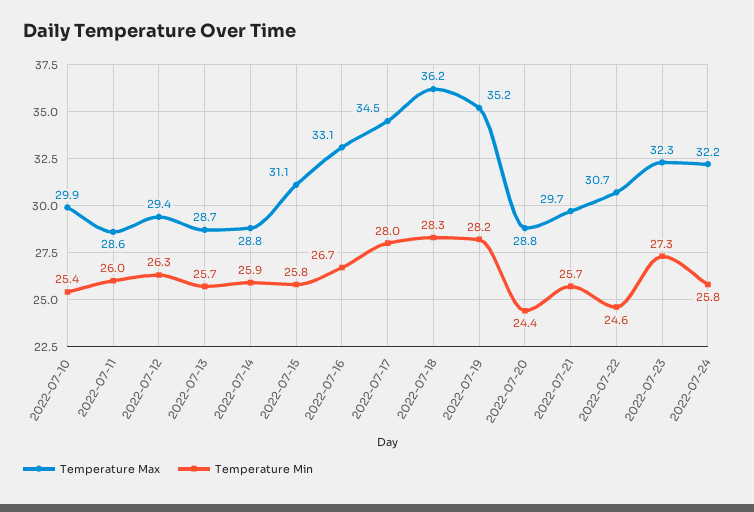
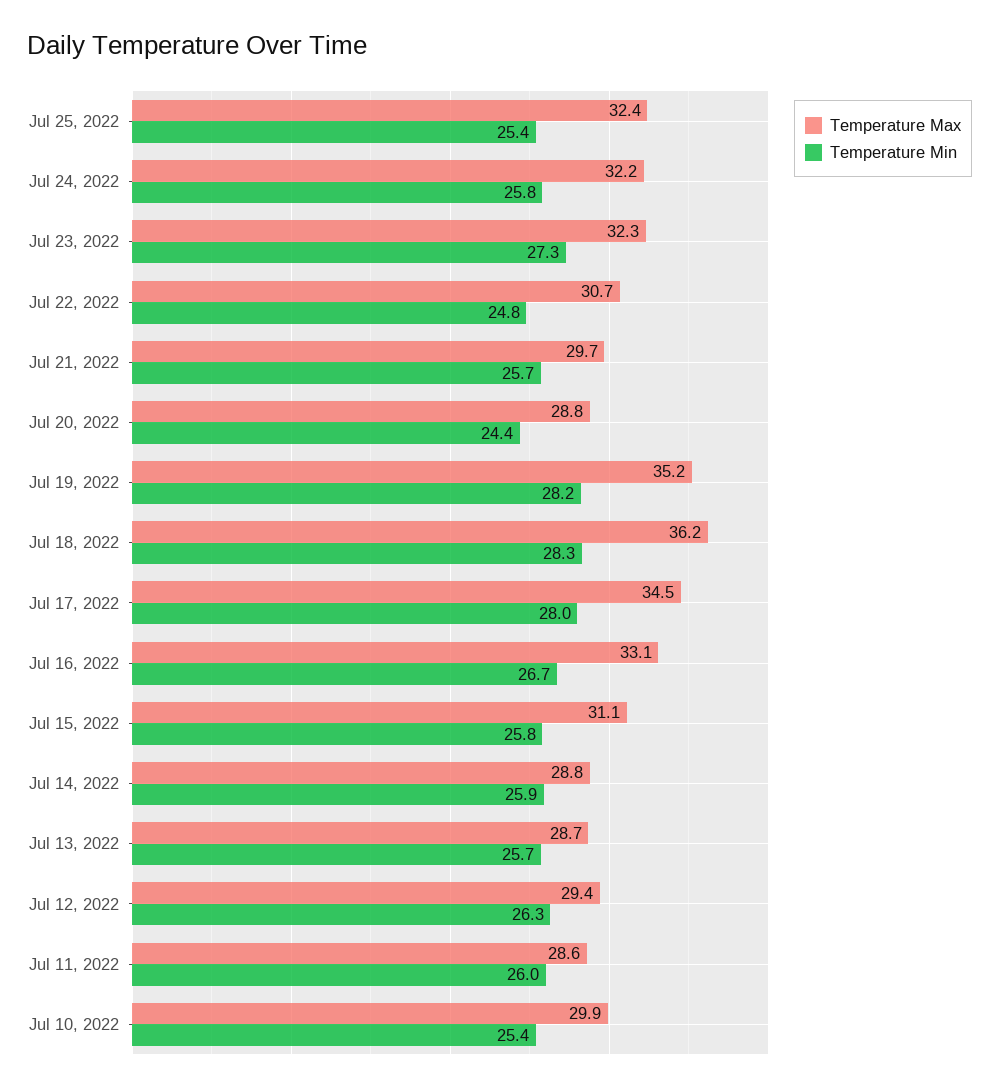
Temperature Min, 2022-07-22: 24.6 -> 24.8
Temperature Max, Jul 25, 2022: none -> 32.4
Temperature Min, Jul 25, 2022: none -> 25.4

